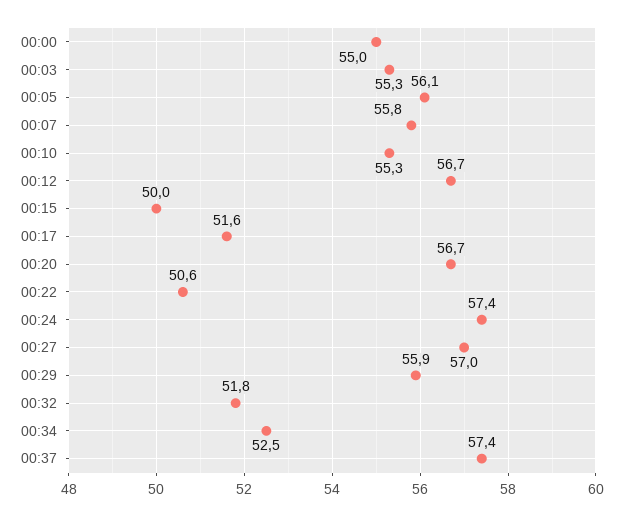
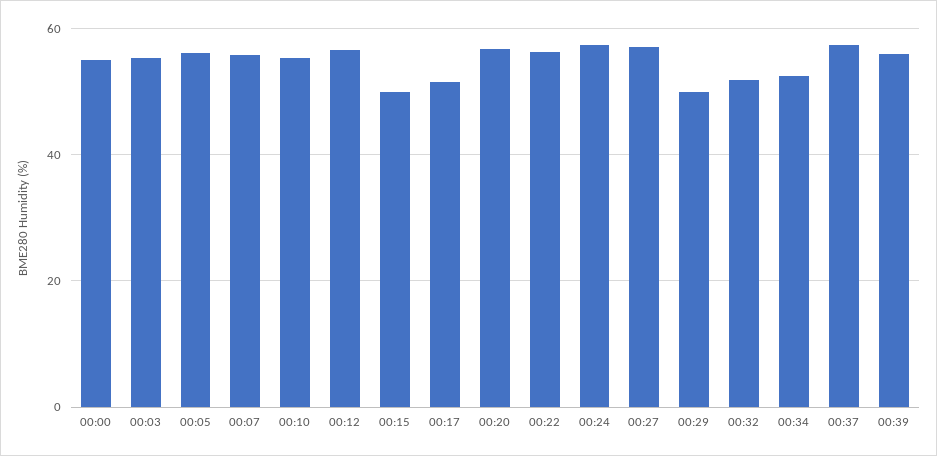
00:22: 50.6 -> 56
00:29: 55.9 -> 50
00:39: none -> 56

